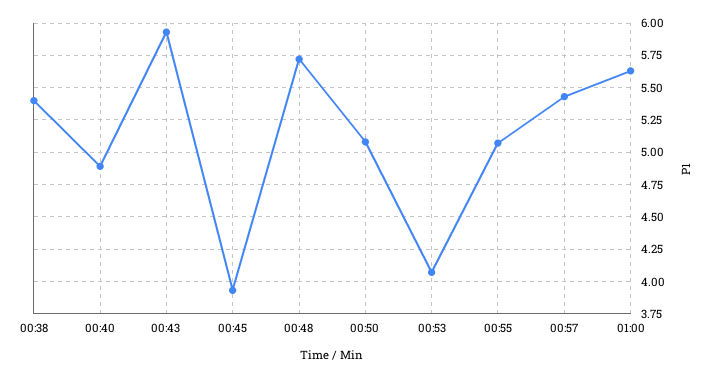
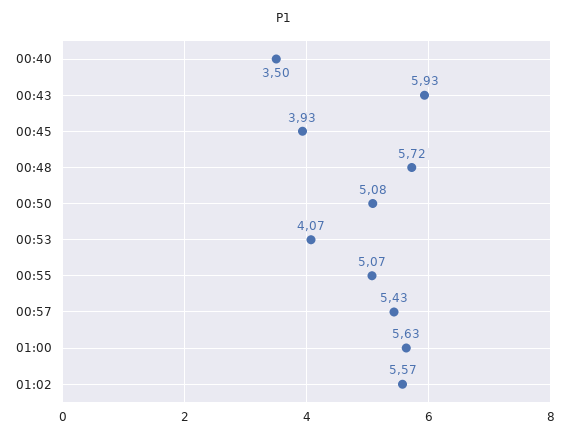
00:38: 5.4 -> none
00:40: 4.9 -> 3.5
01:02: none -> 5.57

